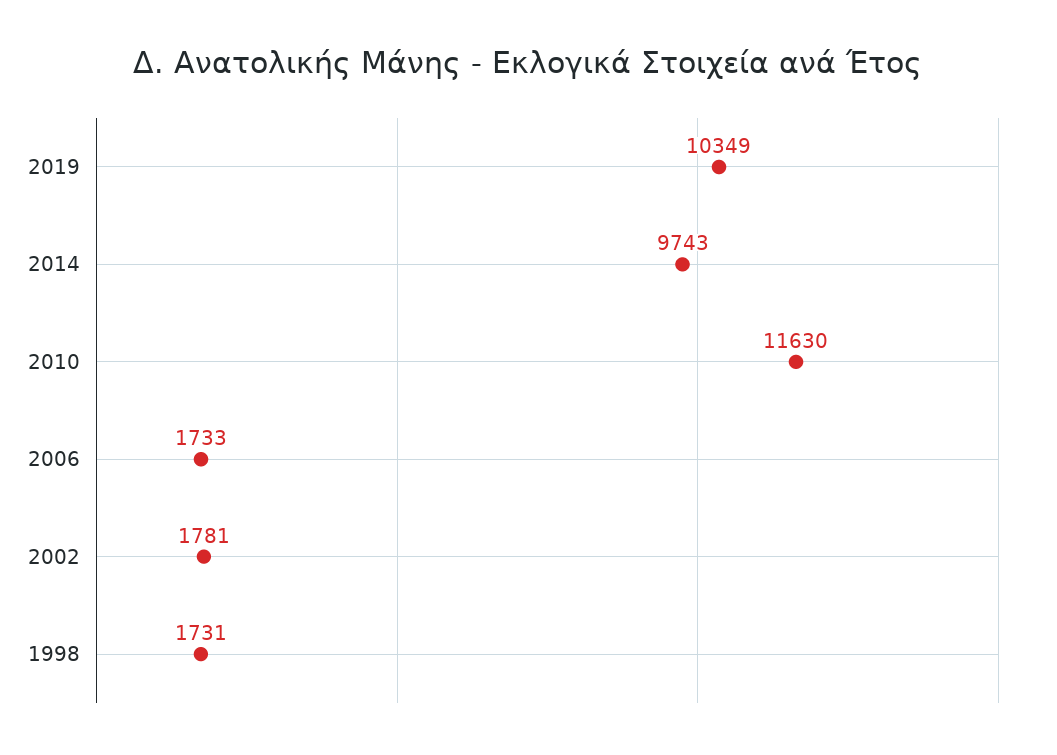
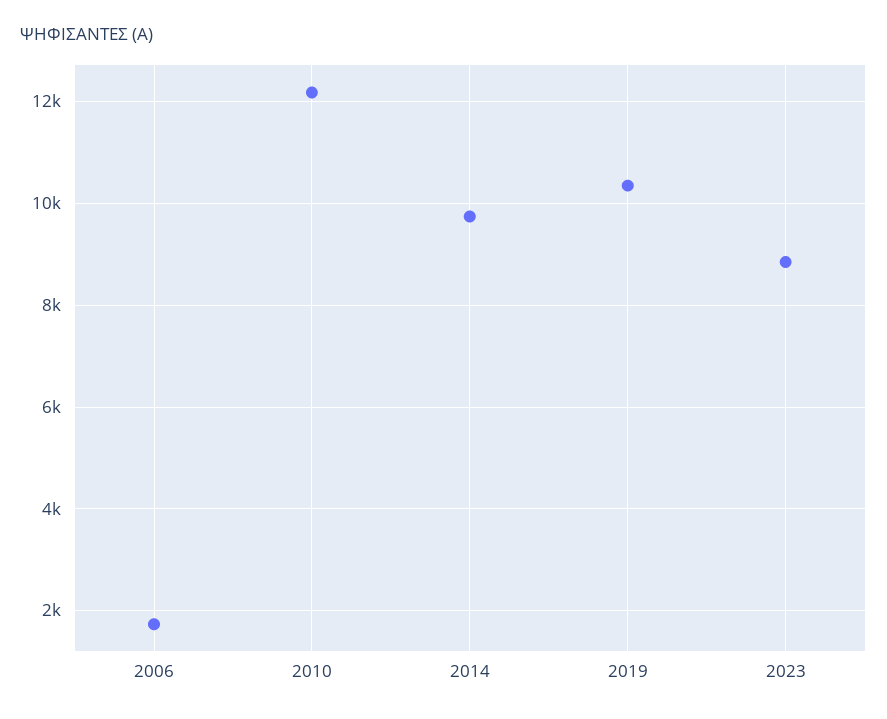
2010: 11630 -> 12200
2002: 1781 -> none
1998: 1731 -> none
2023: none -> 8800

